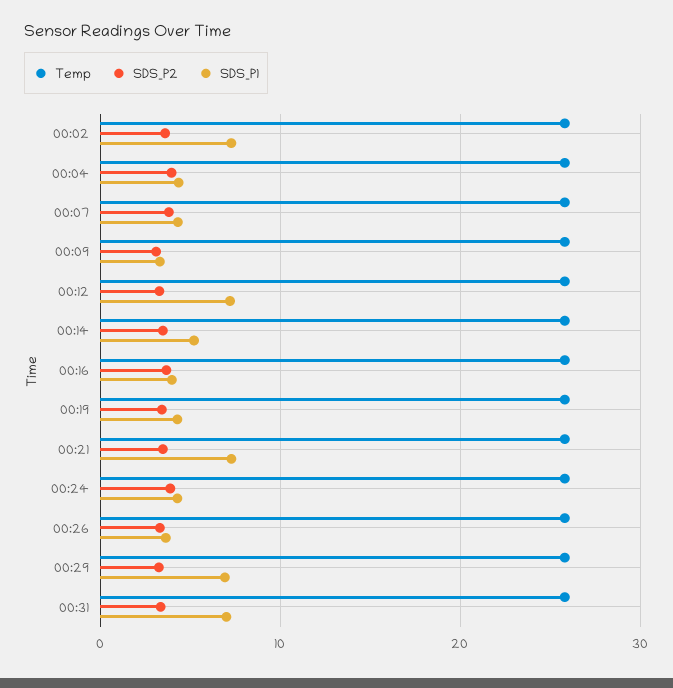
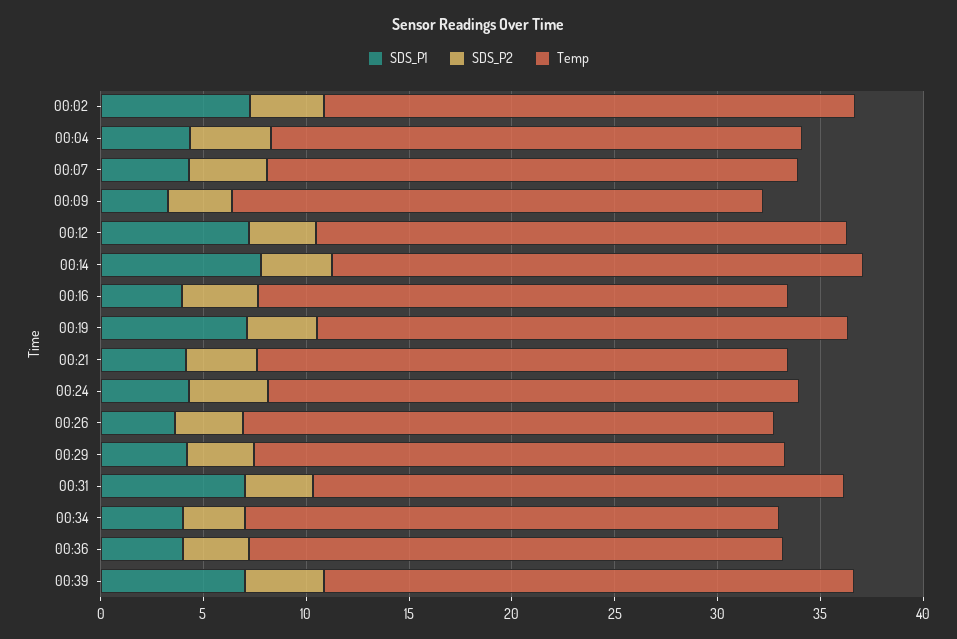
SDS_P1, 00:14: 5 -> 8
SDS_P1, 00:19: 4 -> 7
SDS_P1, 00:21: 7 -> 4
SDS_P1, 00:29: 7 -> 4
SDS_P1, 00:34: none -> 4
SDS_P2, 00:34: none -> 3
Temp, 00:34: none -> 26
SDS_P1, 00:36: none -> 4
SDS_P2, 00:36: none -> 3
Temp, 00:36: none -> 26
SDS_P1, 00:39: none -> 7
SDS_P2, 00:39: none -> 4
Temp, 00:39: none -> 26

